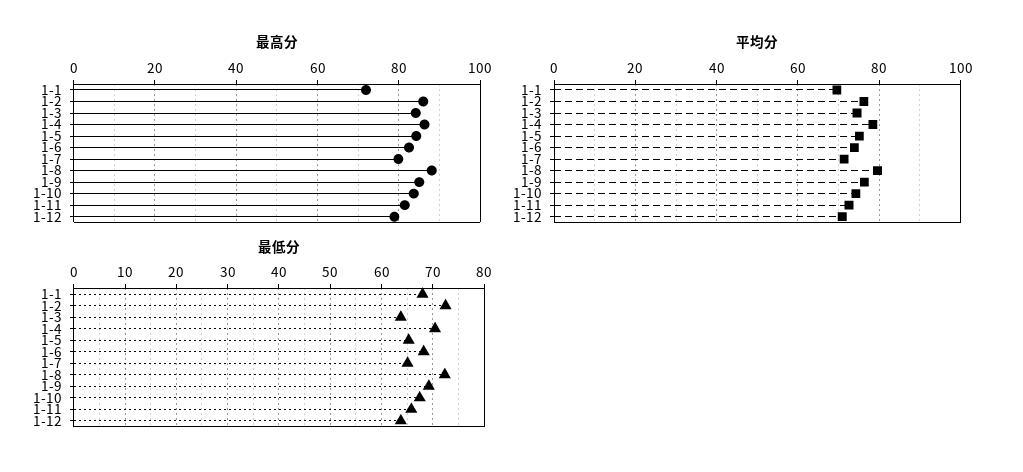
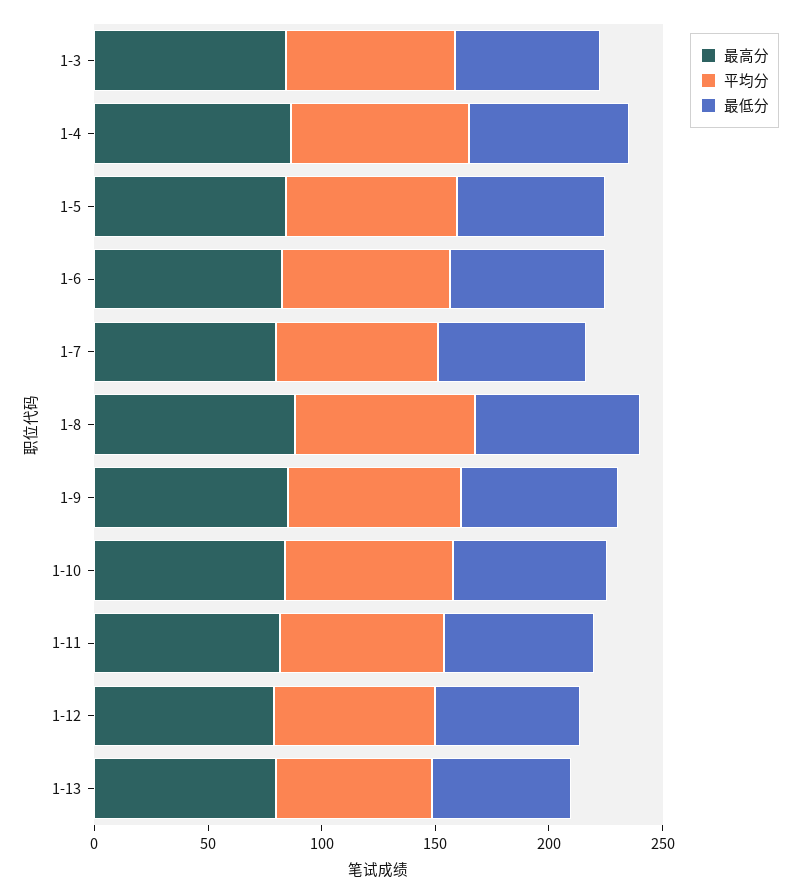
最高分, 1-1: 72 -> none
最高分, 1-2: 86 -> none
平均分, 1-1: 70 -> none
平均分, 1-2: 76 -> none
最低分, 1-1: 68 -> none
最低分, 1-2: 72 -> none
最高分, 1-13: none -> 80
平均分, 1-13: none -> 70
最低分, 1-13: none -> 60

